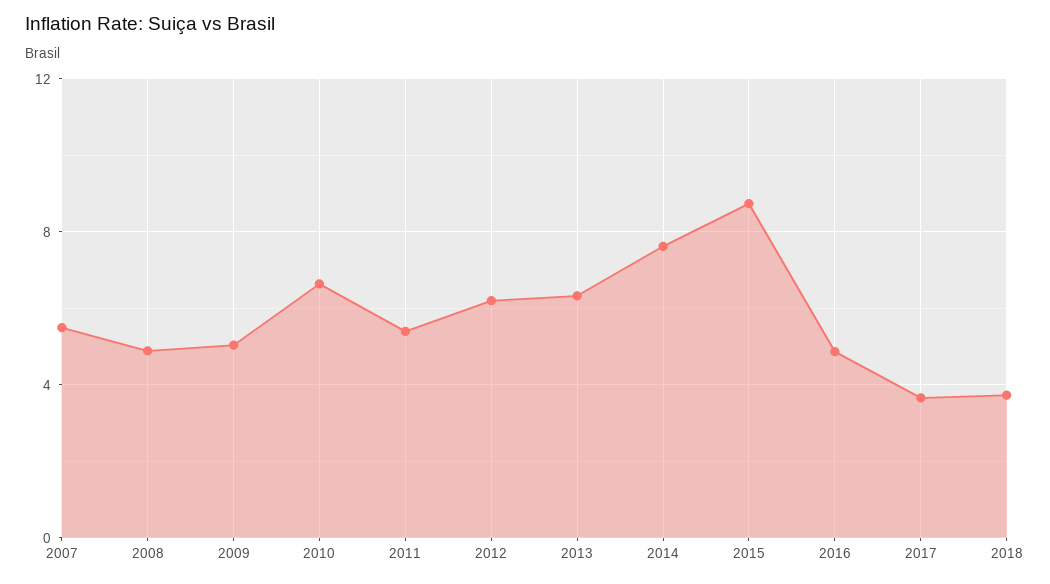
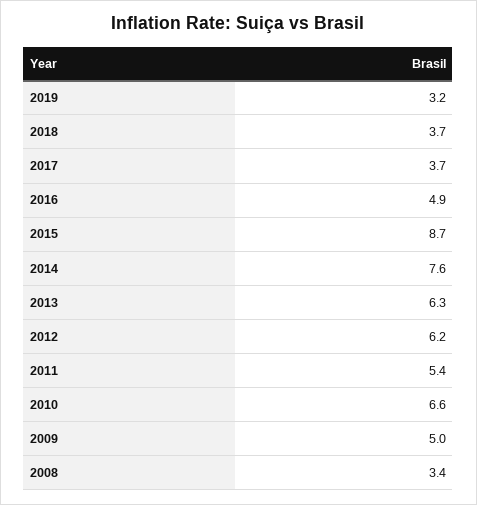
2007: 5.5 -> none
2008: 5 -> 3.4
2019: none -> 3.2

